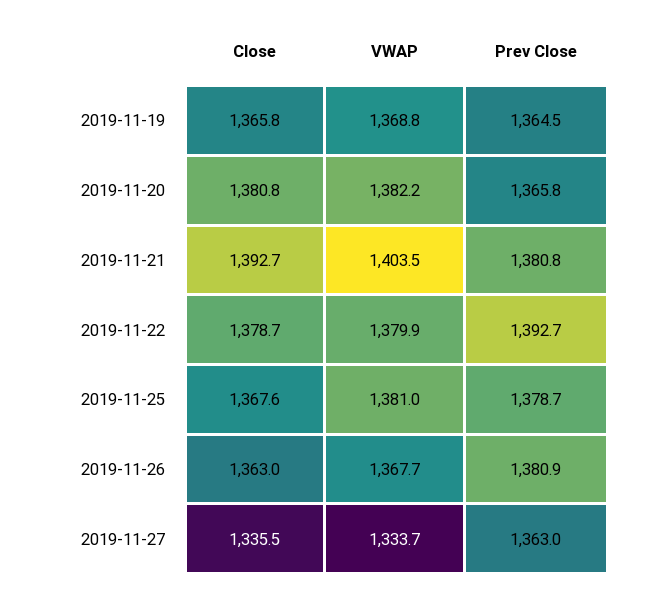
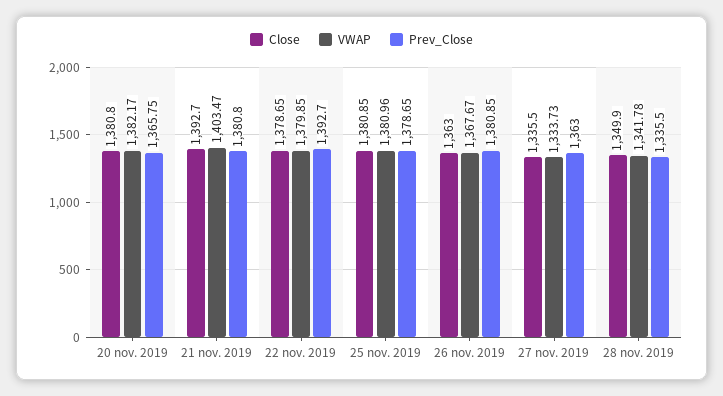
Close, 2019-11-19: 1365.8 -> none
VWAP, 2019-11-19: 1368.8 -> none
Prev Close, 2019-11-19: 1364.5 -> none
Close, 2019-11-25: 1367.6 -> 1380.85
Close, 28 nov. 2019: none -> 1349.9
VWAP, 28 nov. 2019: none -> 1341.78
Prev Close, 28 nov. 2019: none -> 1335.5

